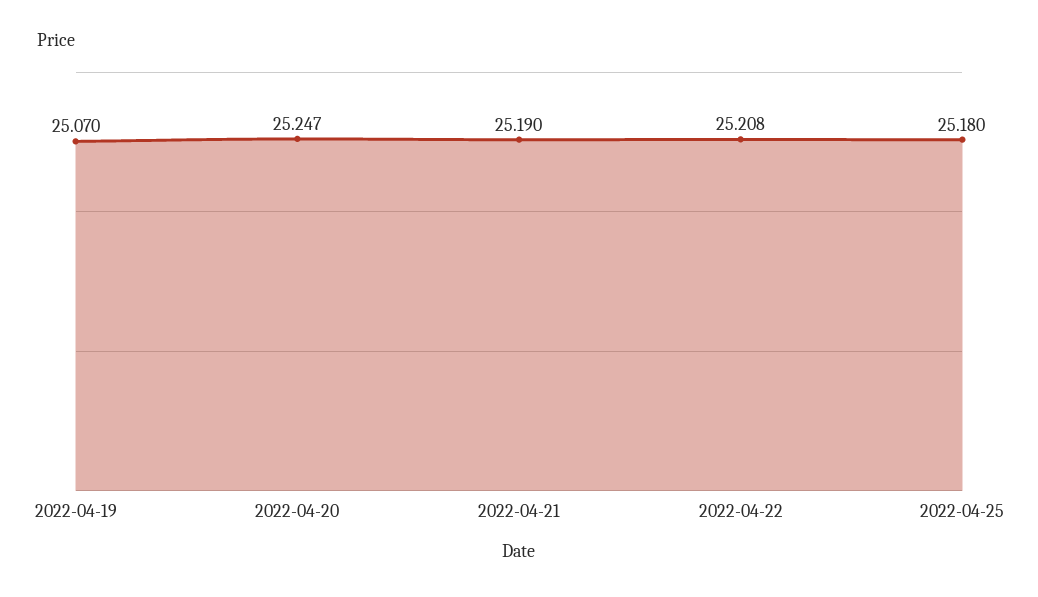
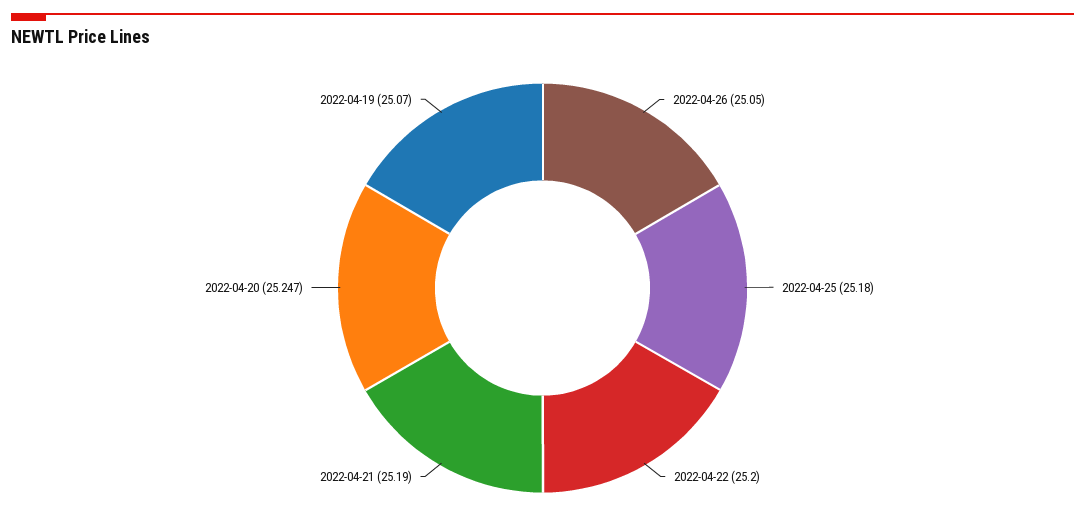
2022-04-22: 25.208 -> 25.2
2022-04-26: none -> 25.05

